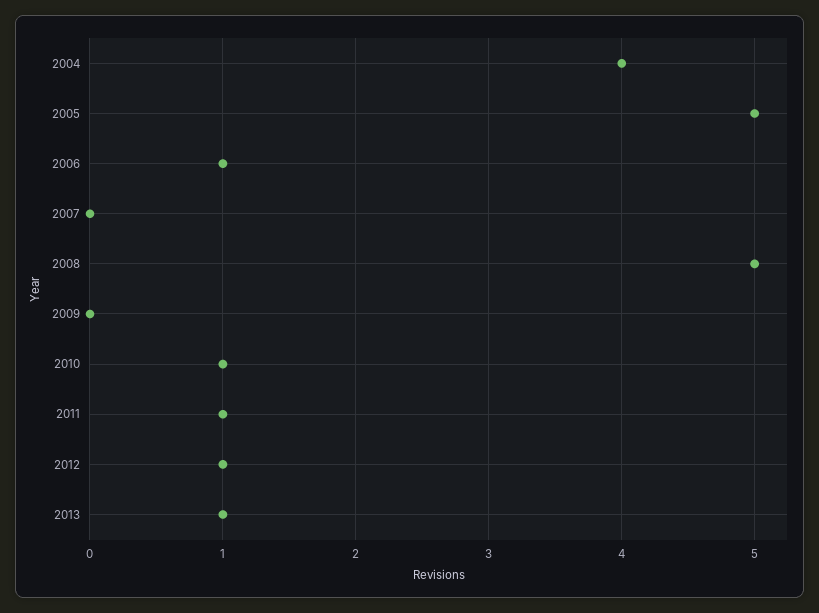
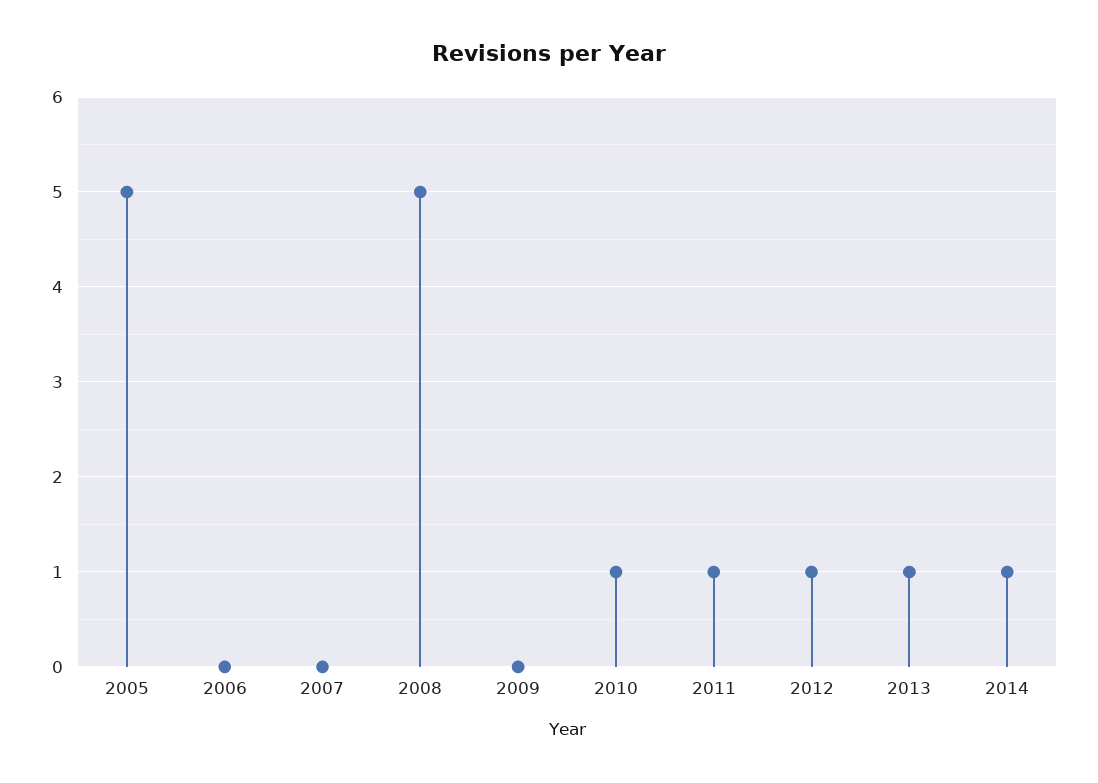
2004: 4 -> none
2006: 1 -> 0
2014: none -> 1

